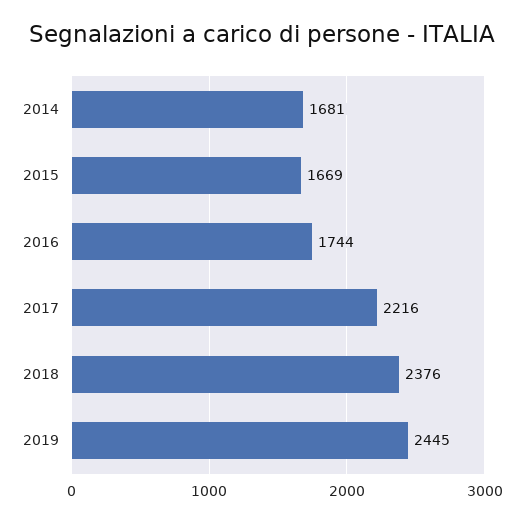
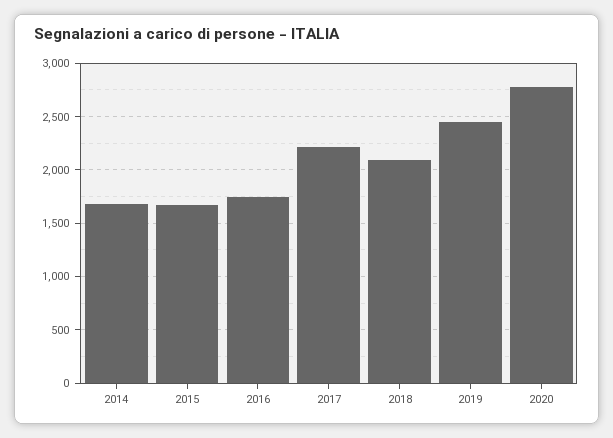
2018: 2376 -> 2100
2020: none -> 2800

